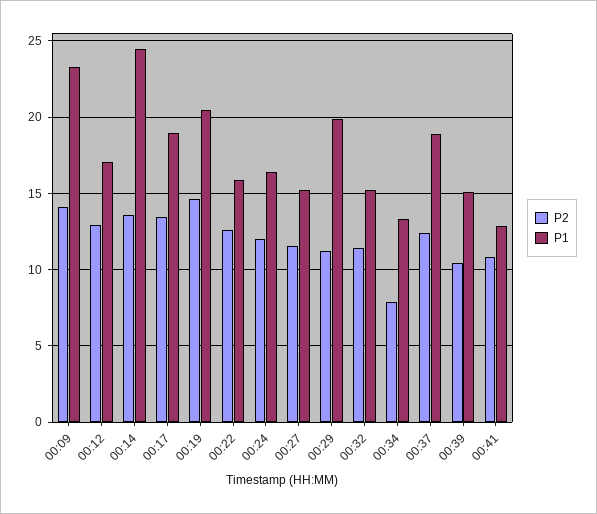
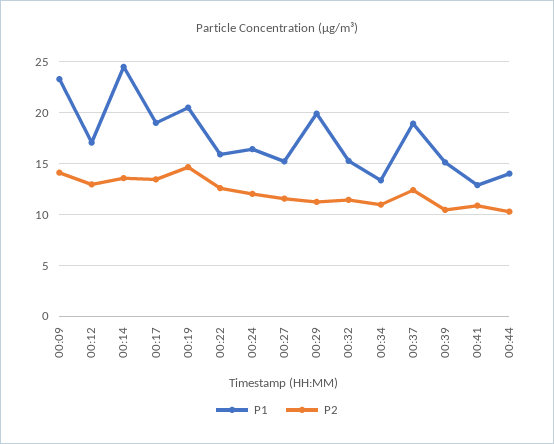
P2, 00:34: 8 -> 11
P1, 00:44: none -> 14
P2, 00:44: none -> 10

